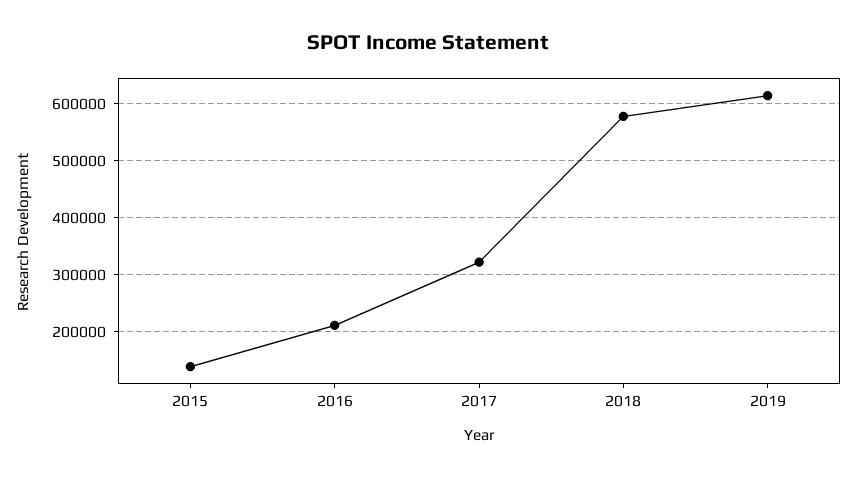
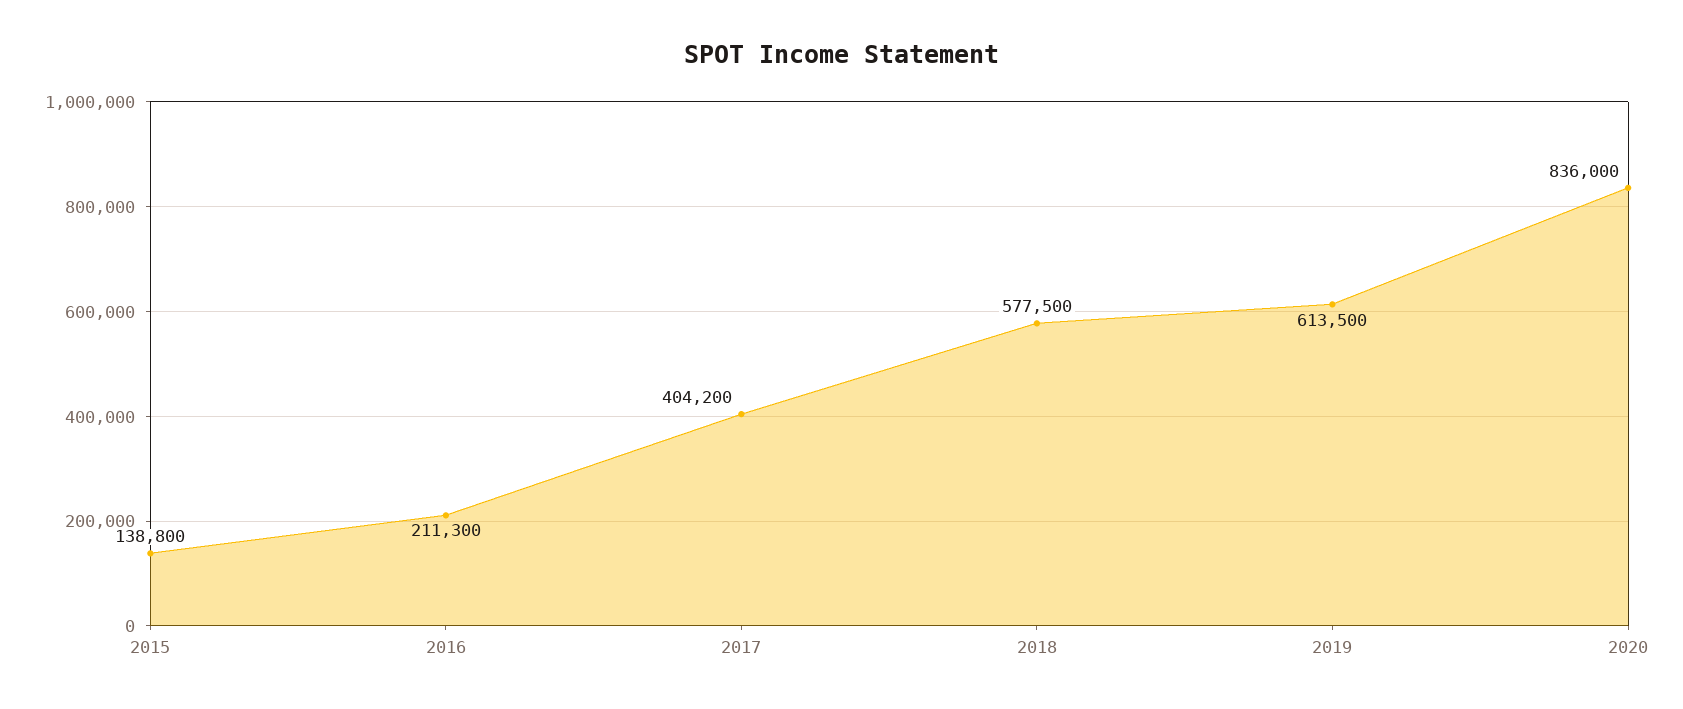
2017: 320000 -> 404200
2020: none -> 836000

